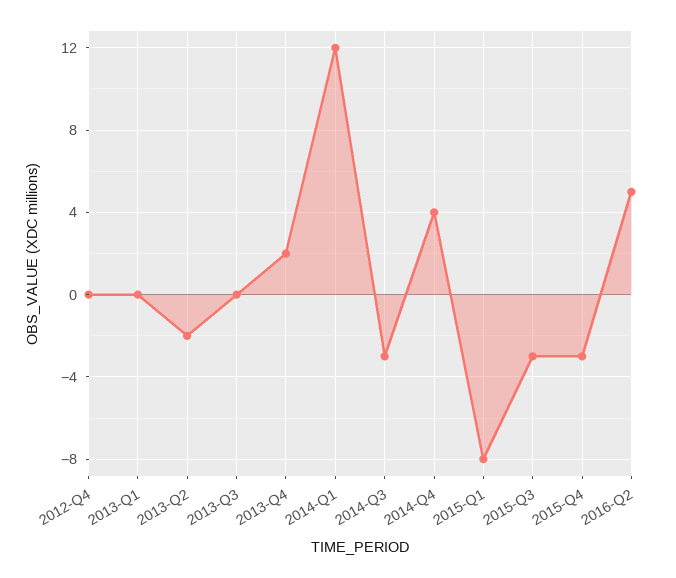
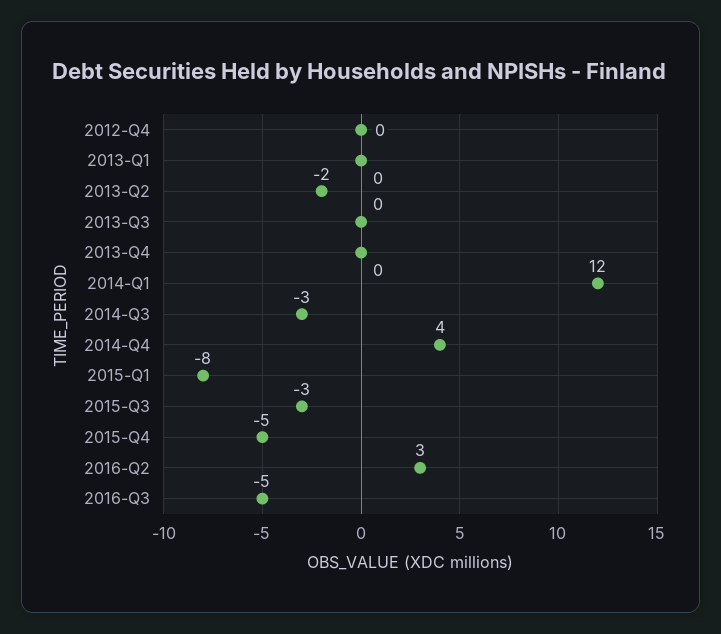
2013-Q4: 2 -> 0
2015-Q4: -3 -> -5
2016-Q2: 5 -> 3
2016-Q3: none -> -5

